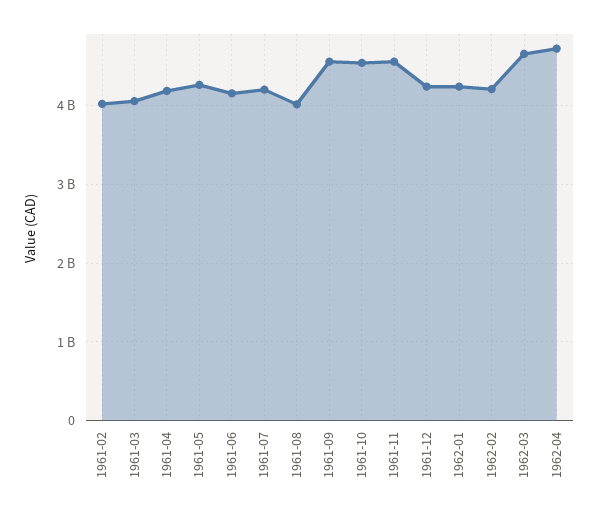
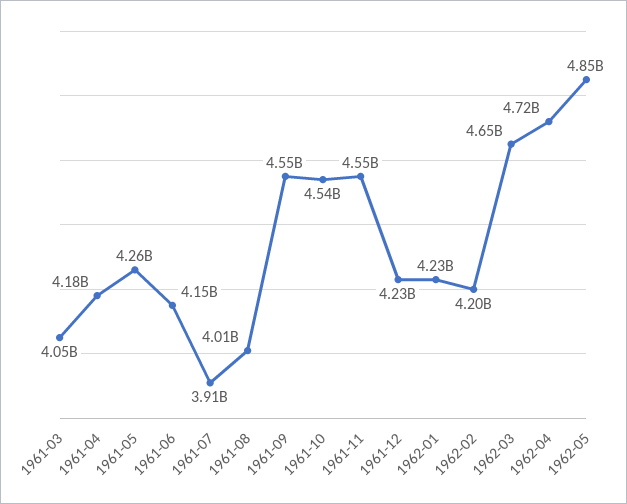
1961-02: 4000000000 -> none
1961-07: 4200000000 -> 3910000000
1962-05: none -> 4850000000

